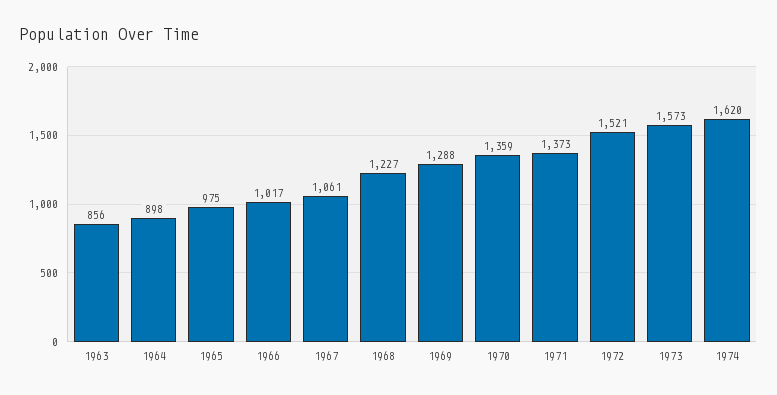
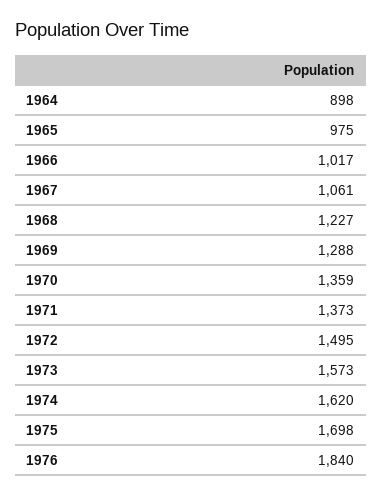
1963: 856 -> none
1972: 1521 -> 1495
1975: none -> 1698
1976: none -> 1840

